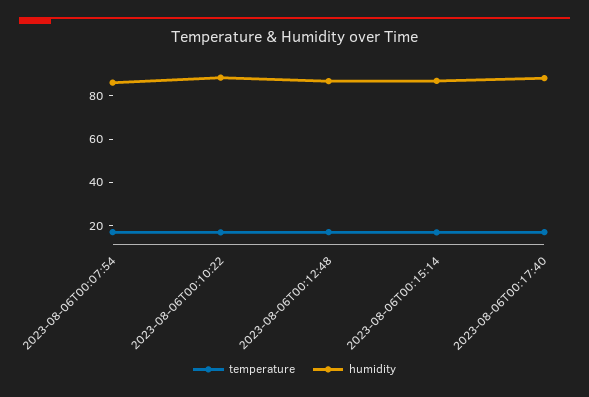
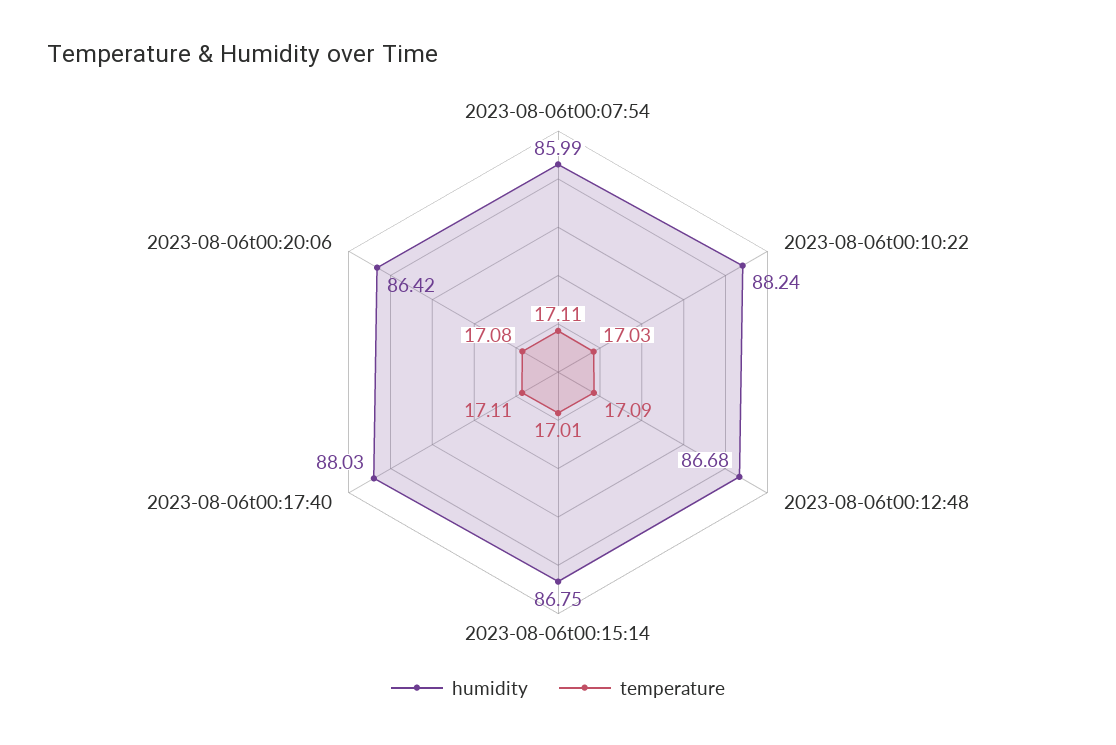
humidity, 2023-08-06t00:20:06: none -> 86.42
temperature, 2023-08-06t00:20:06: none -> 17.08

